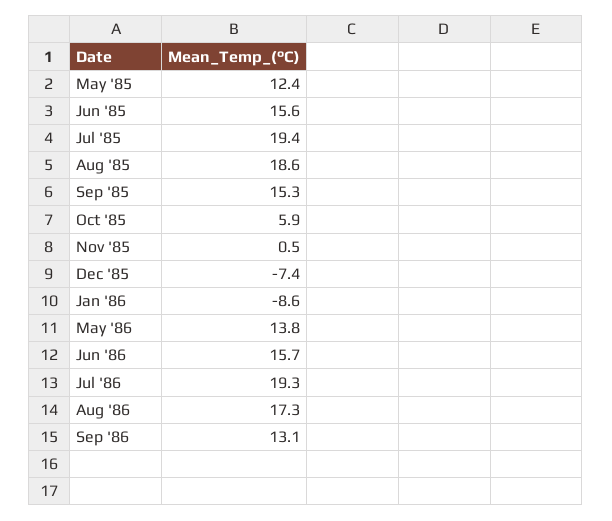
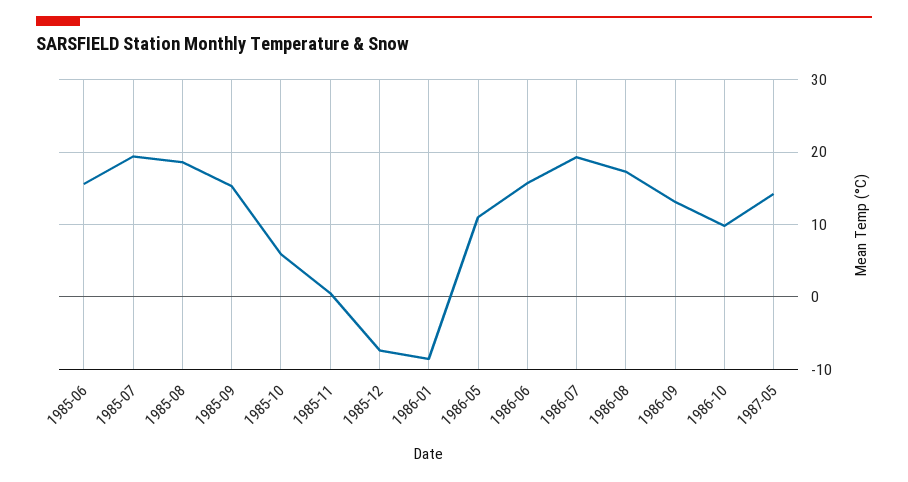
May '85: 12.4 -> none
May '86: 13.8 -> 11
1986-10: none -> 10
1987-05: none -> 14

